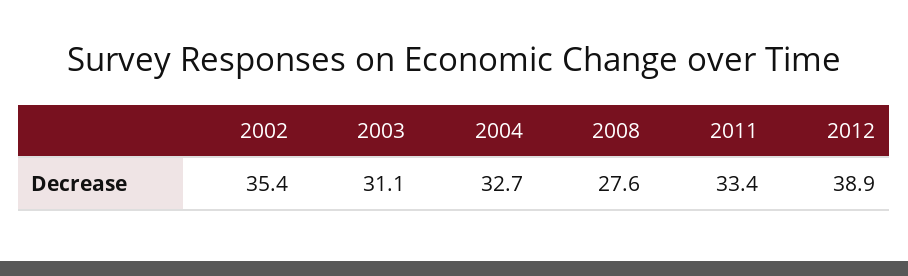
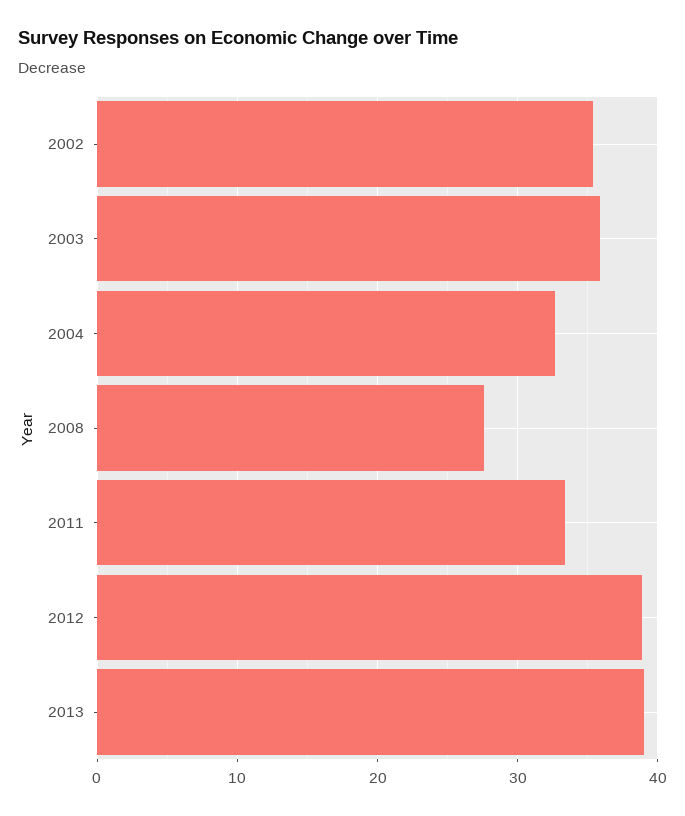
2003: 31.1 -> 36
2013: none -> 39

